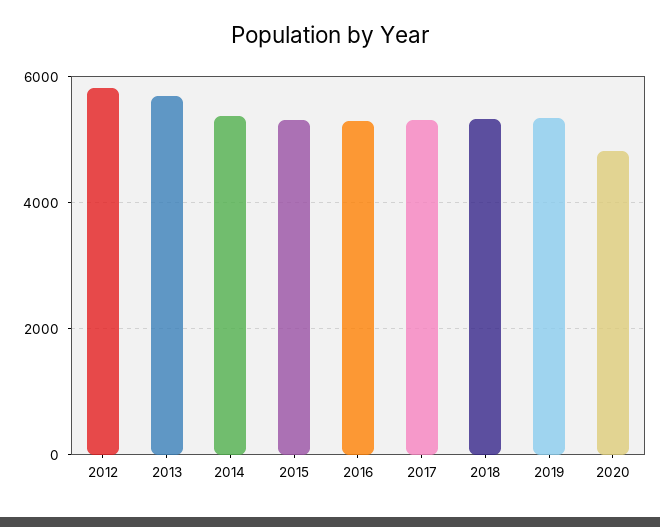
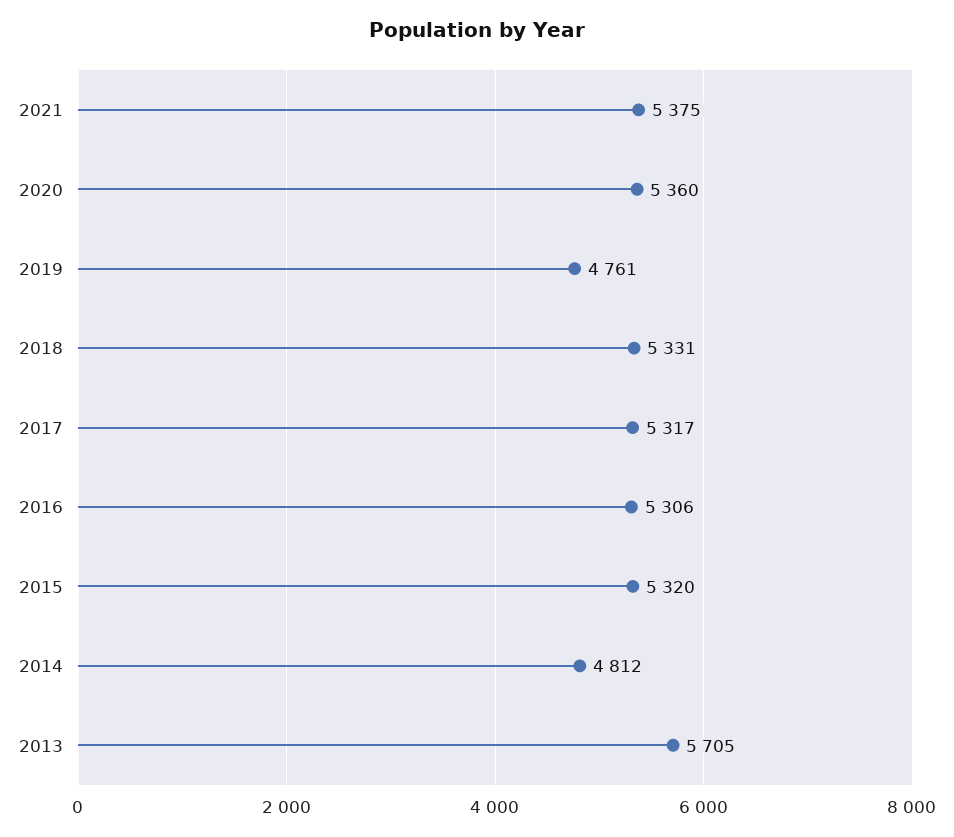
2012: 5800 -> none
2014: 5400 -> 4812
2019: 5400 -> 4761
2020: 4800 -> 5360
2021: none -> 5375

